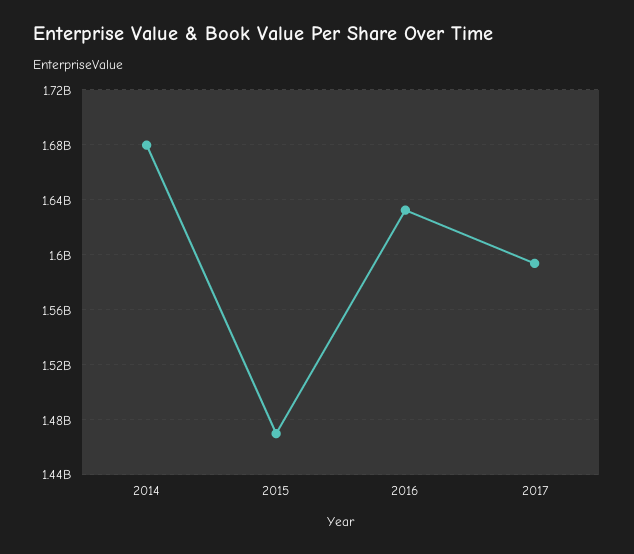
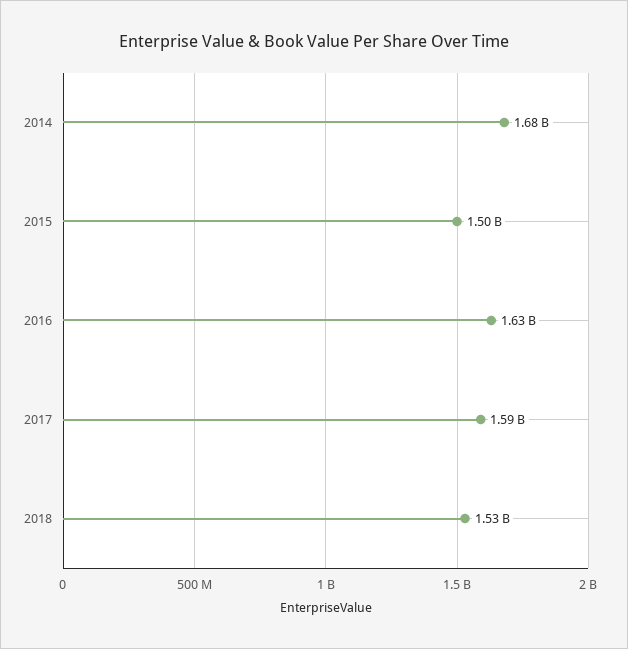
2015: 1470000000 -> 1500000000
2018: none -> 1530000000

